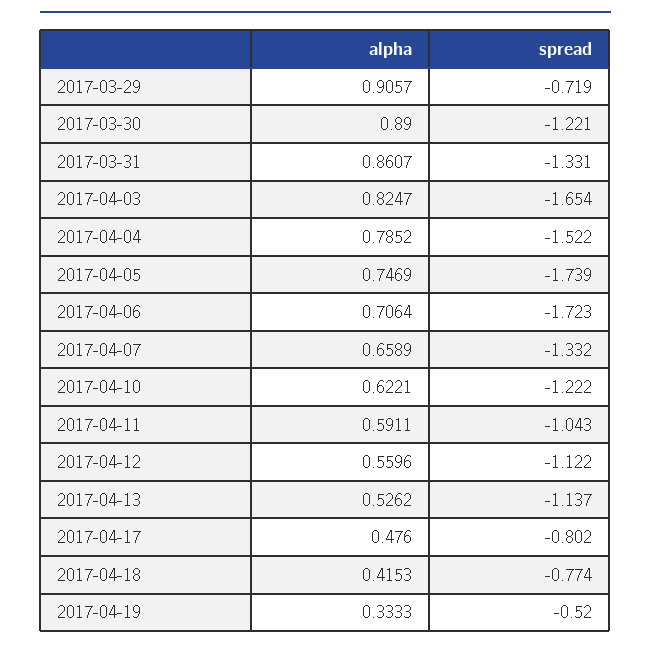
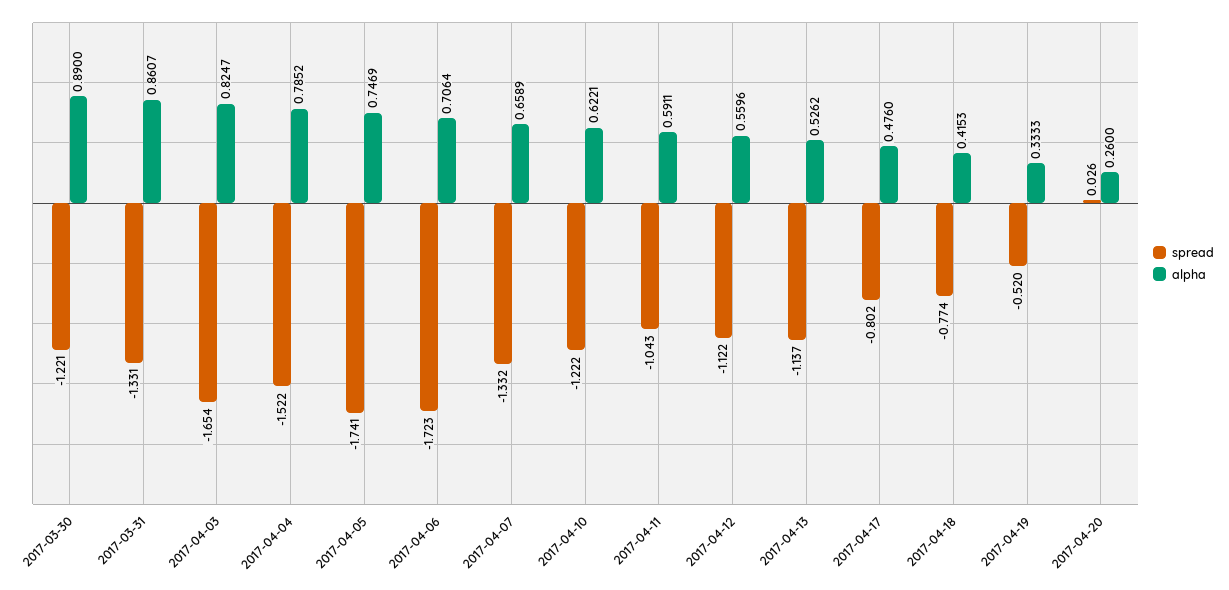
alpha, 2017-03-29: 0.9057 -> none
spread, 2017-03-29: -0.719 -> none
spread, 2017-04-05: -1.739 -> -1.741
spread, 2017-04-20: none -> 0.026
alpha, 2017-04-20: none -> 0.26

